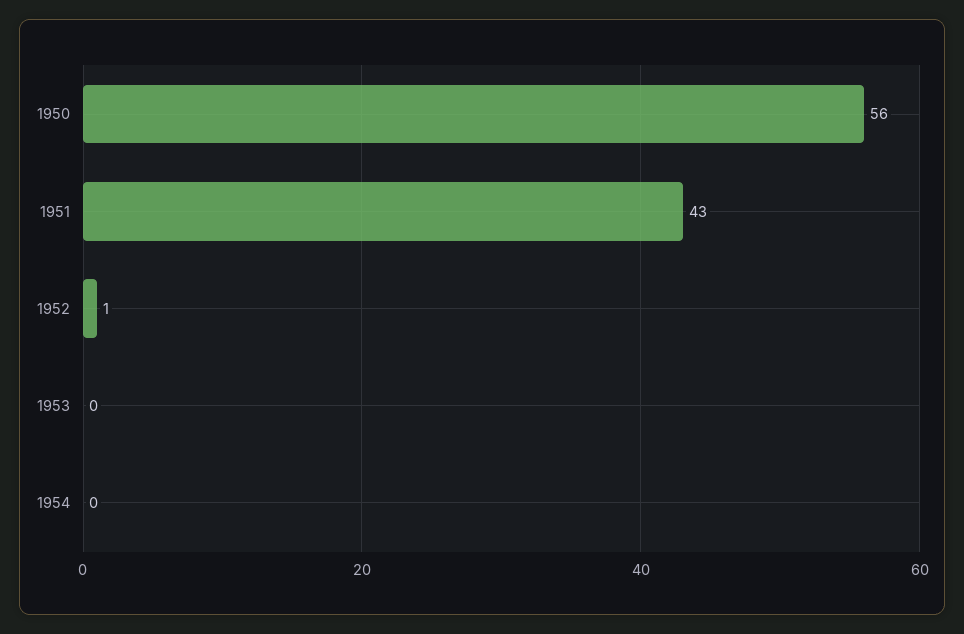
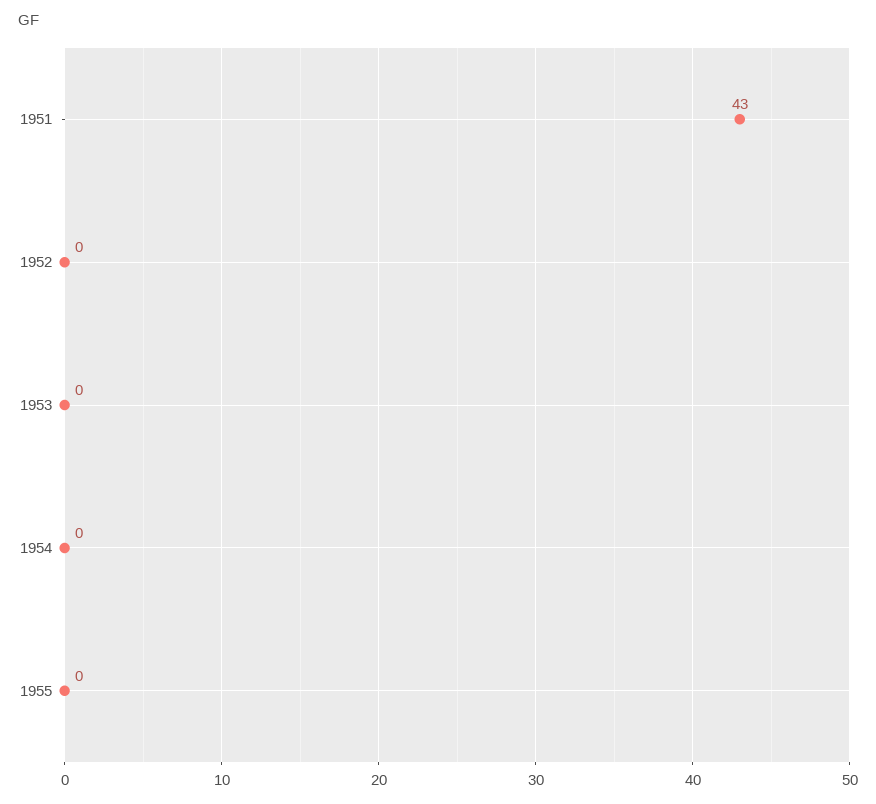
1950: 56 -> none
1952: 1 -> 0
1955: none -> 0

